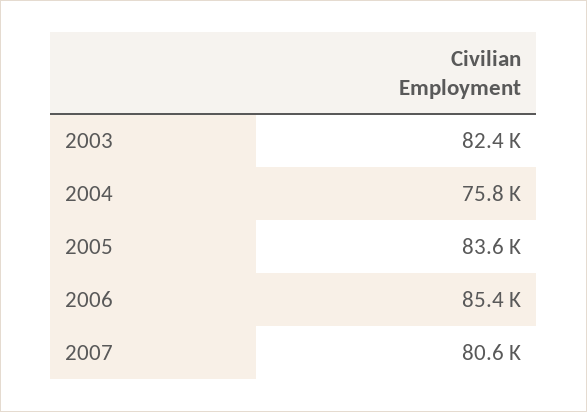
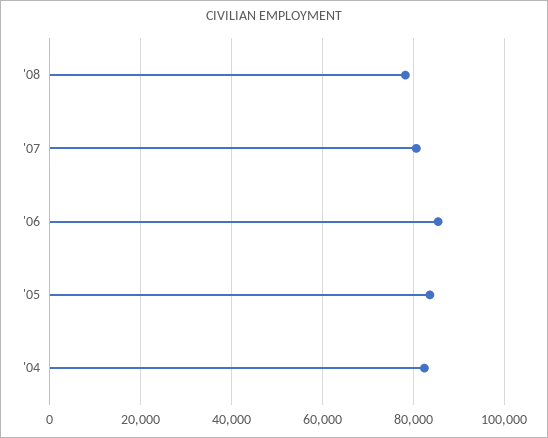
2003: 82400 -> none
2004: 75800 -> 82000
'08: none -> 78000

